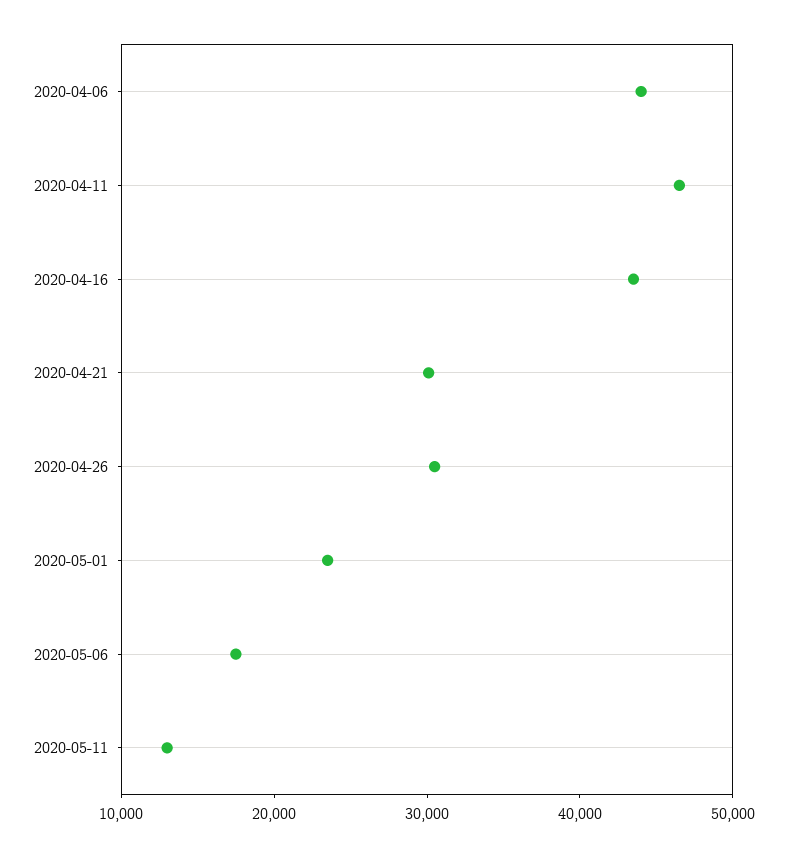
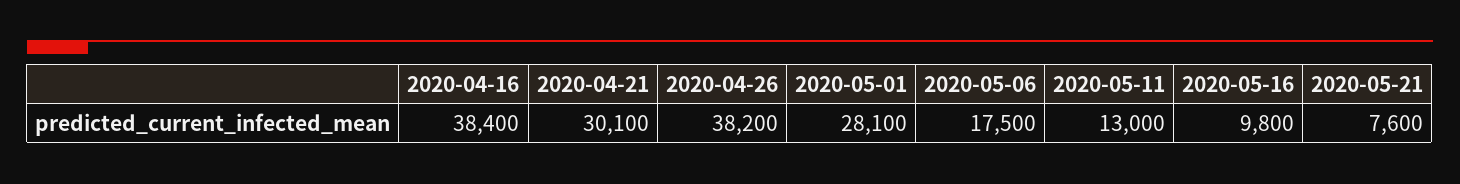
2020-04-06: 44000 -> none
2020-04-11: 46000 -> none
2020-04-16: 44000 -> 38400
2020-04-26: 30000 -> 38200
2020-05-01: 24000 -> 28100
2020-05-16: none -> 9800
2020-05-21: none -> 7600

